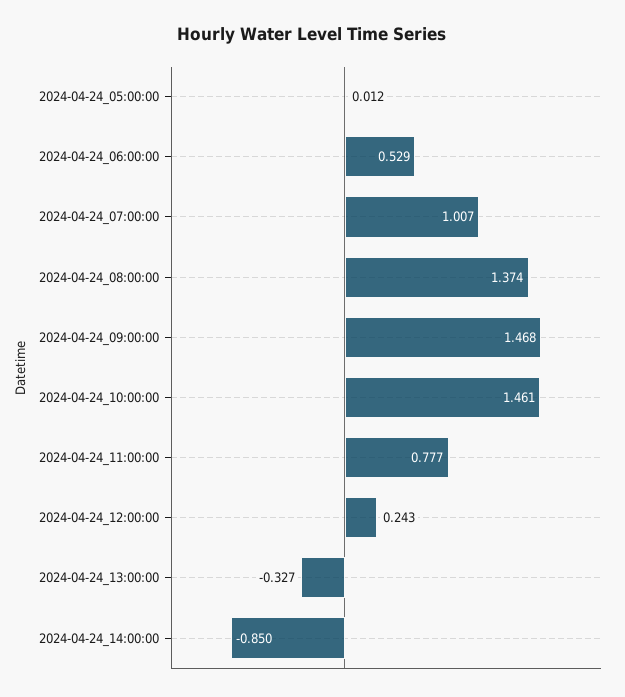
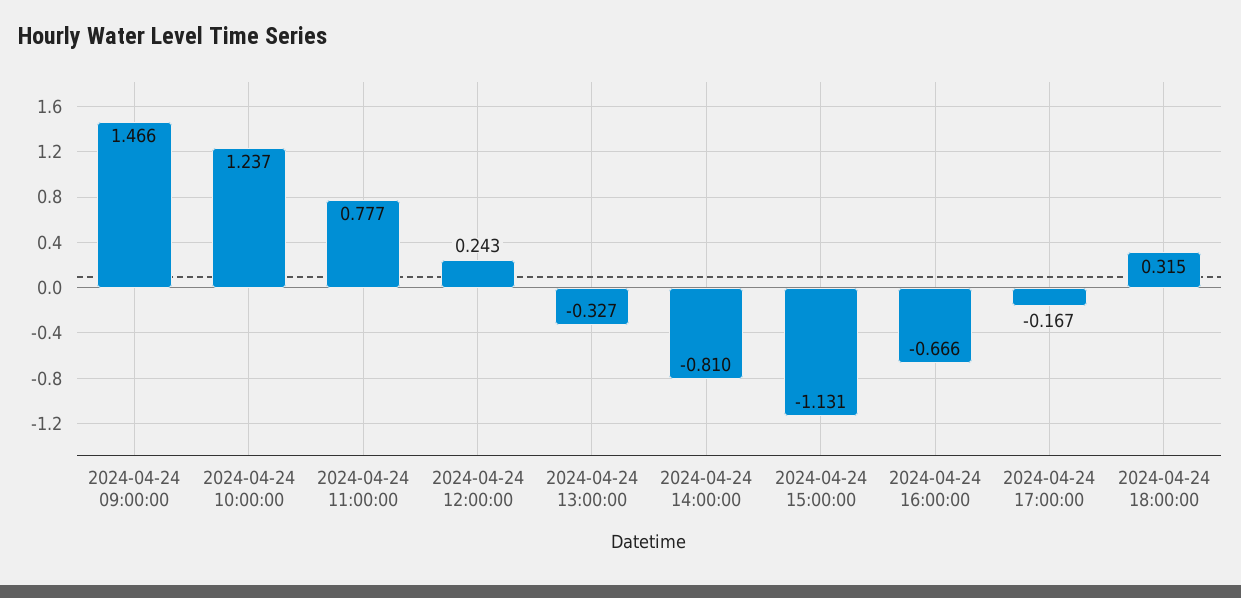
2024-04-24_05:00:00: 0.012 -> none
2024-04-24_06:00:00: 0.529 -> none
2024-04-24_07:00:00: 1.007 -> none
2024-04-24_08:00:00: 1.374 -> none
2024-04-24_09:00:00: 1.468 -> 1.466
2024-04-24_10:00:00: 1.461 -> 1.237
2024-04-24_14:00:00: -0.85 -> -0.81
2024-04-24 15:00:00: none -> -1.131
2024-04-24 16:00:00: none -> -0.666
2024-04-24 17:00:00: none -> -0.167
2024-04-24 18:00:00: none -> 0.315

